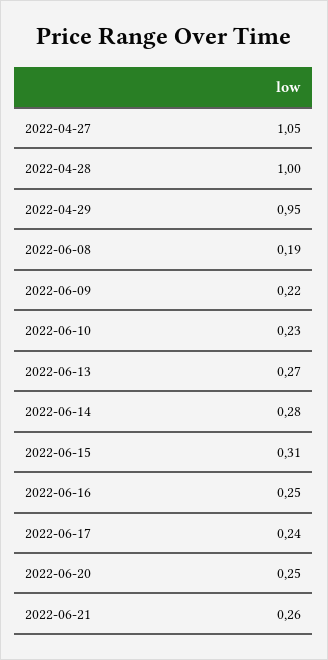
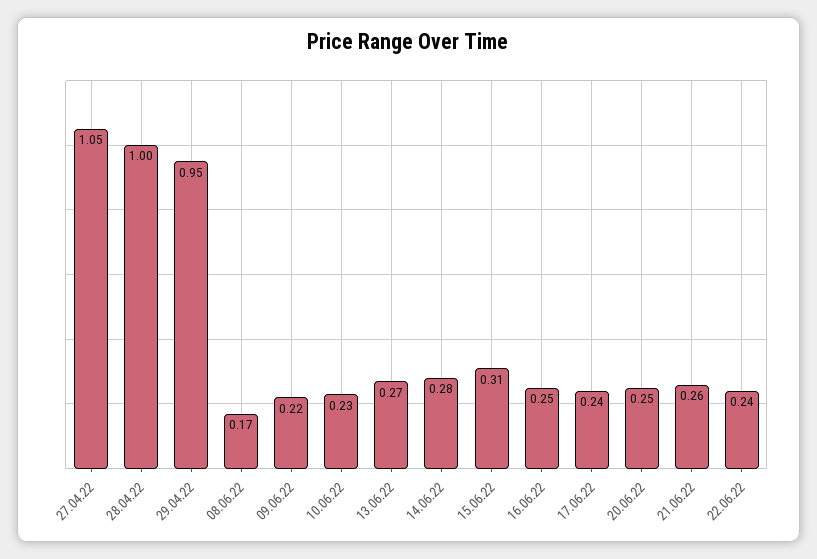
2022-06-08: 0.19 -> 0.17
22.06.22: none -> 0.24

